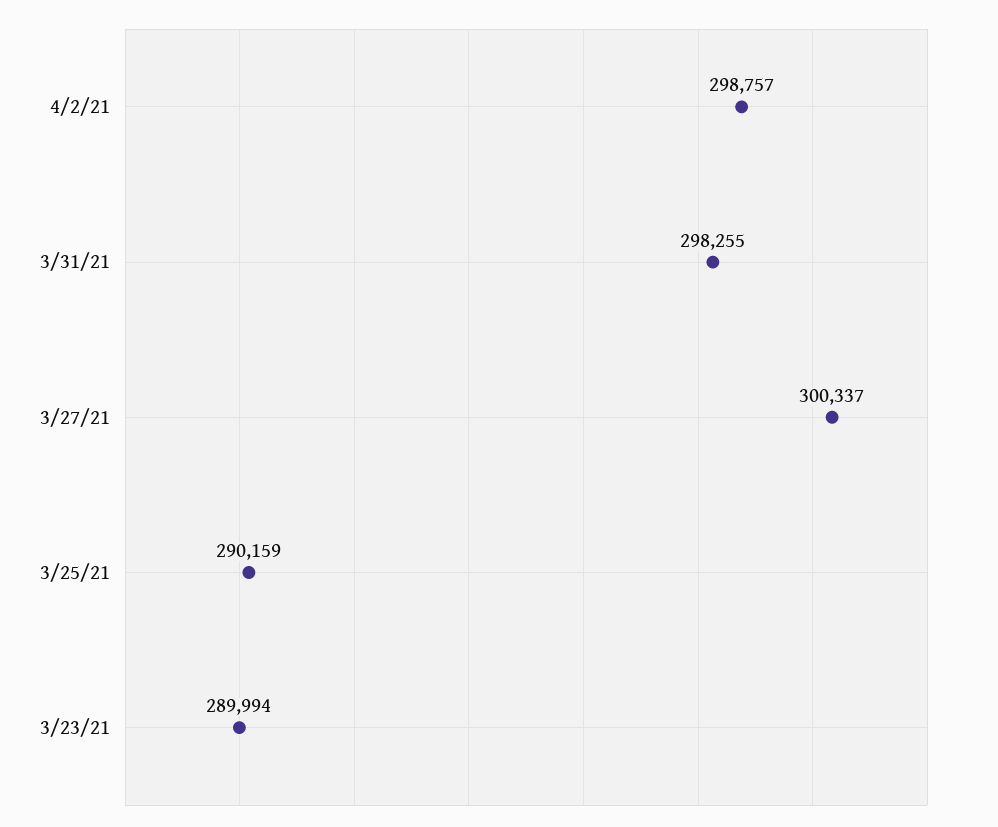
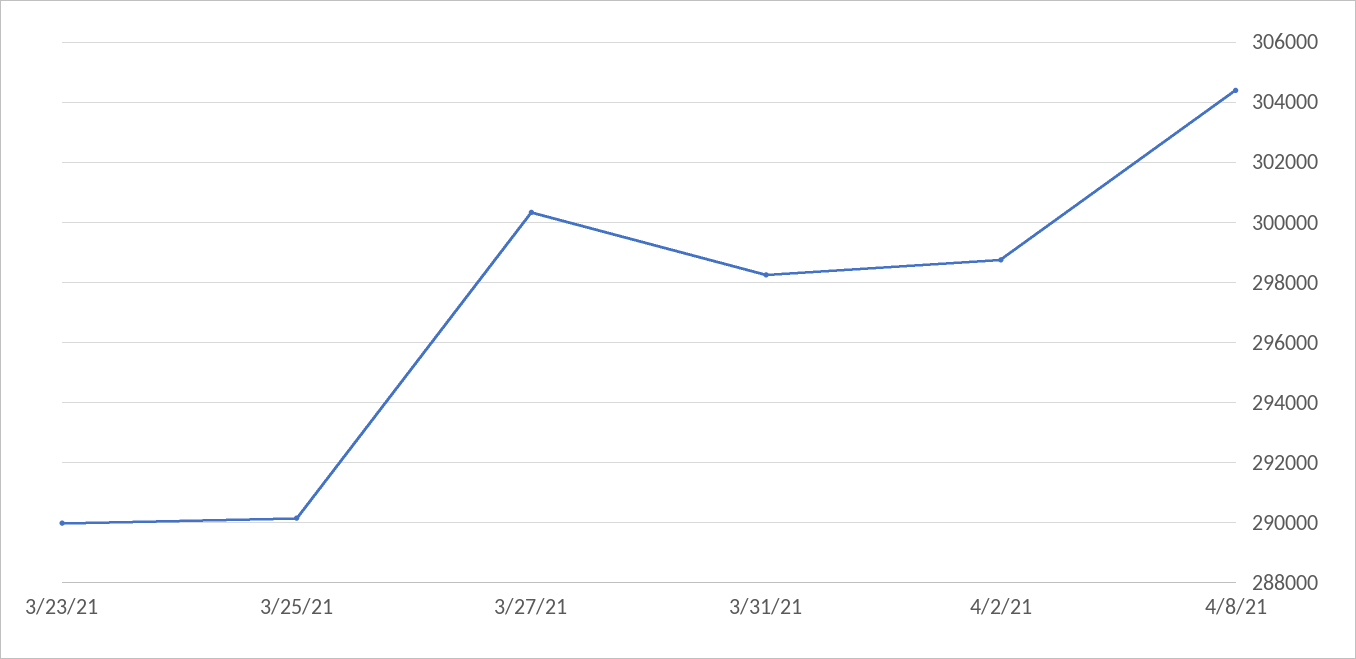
4/8/21: none -> 304400

